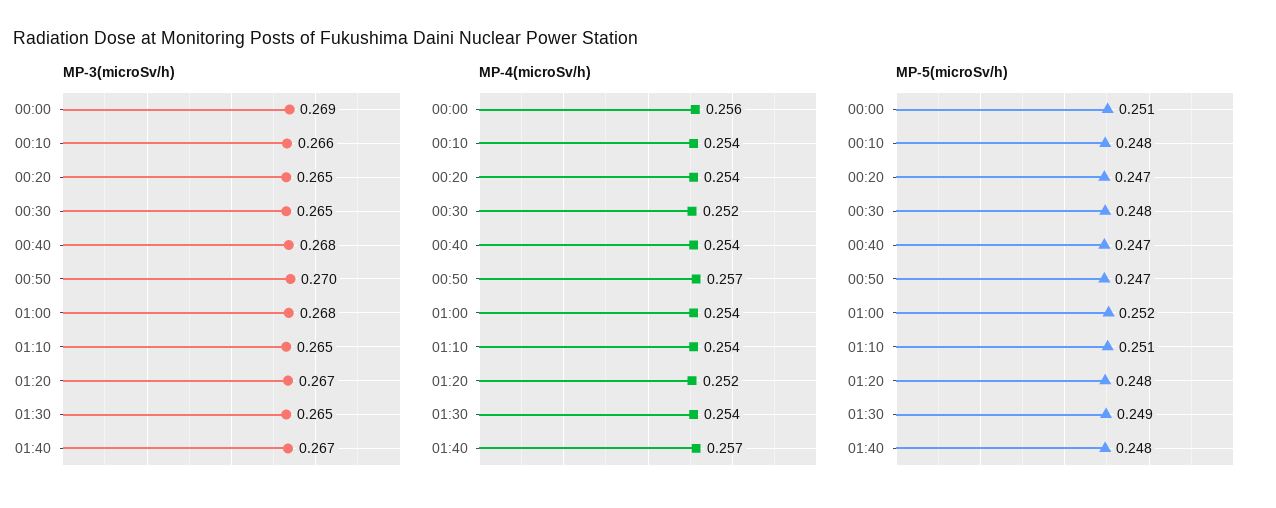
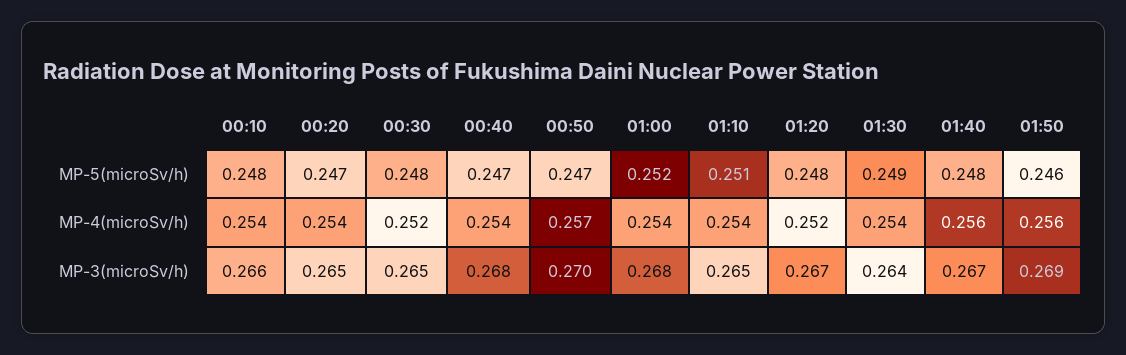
MP-3(microSv/h), 00:00: 0.269 -> none
MP-3(microSv/h), 01:30: 0.265 -> 0.264
MP-4(microSv/h), 00:00: 0.256 -> none
MP-4(microSv/h), 01:40: 0.257 -> 0.256
MP-5(microSv/h), 00:00: 0.251 -> none
MP-5(microSv/h), 01:50: none -> 0.246
MP-4(microSv/h), 01:50: none -> 0.256
MP-3(microSv/h), 01:50: none -> 0.269

